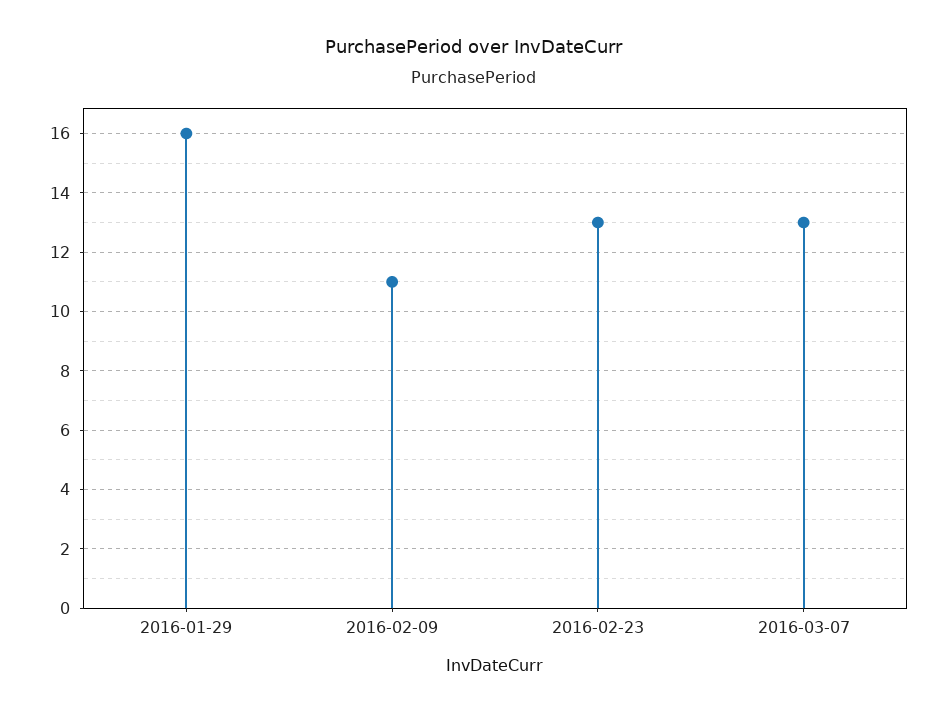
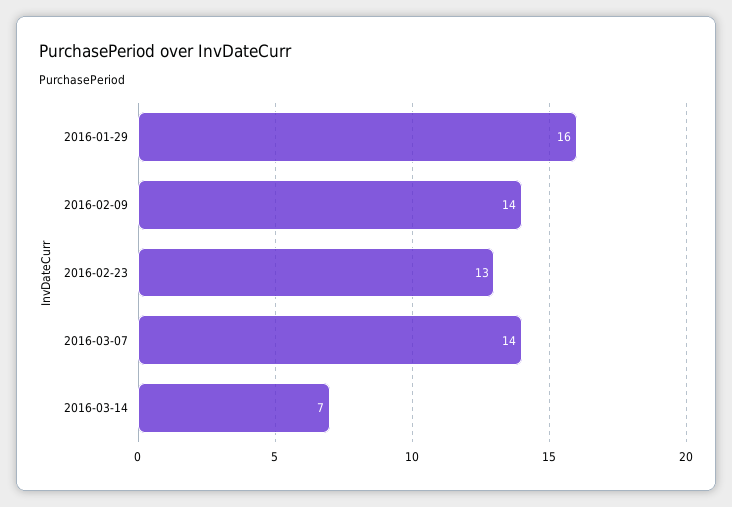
2016-02-09: 11 -> 14
2016-03-07: 13 -> 14
2016-03-14: none -> 7

